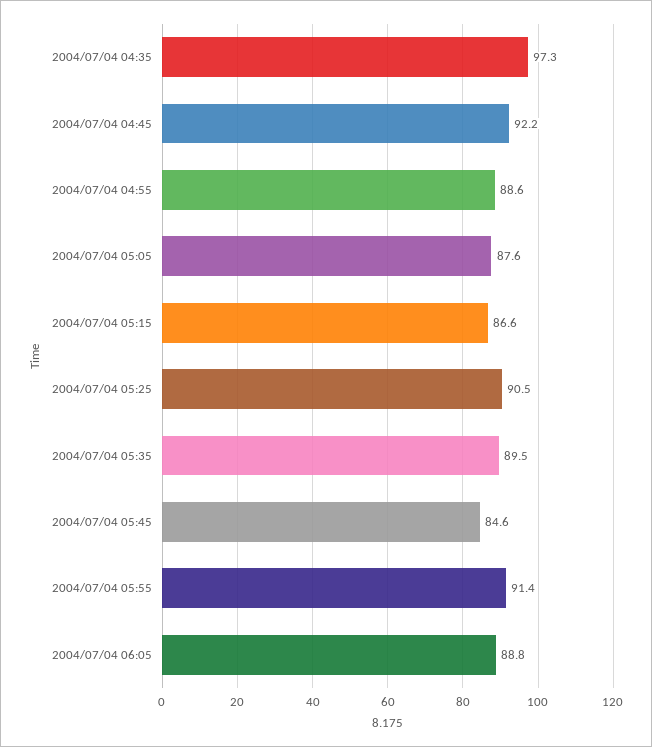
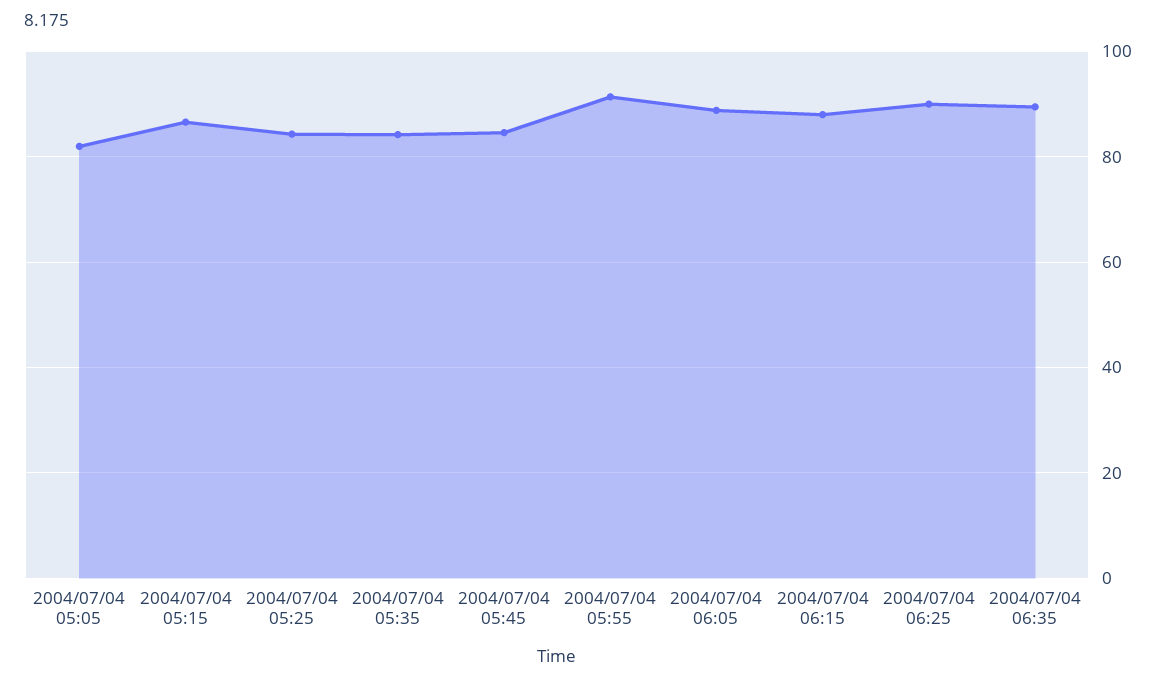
2004/07/04 04:35: 97.3 -> none
2004/07/04 04:45: 92.2 -> none
2004/07/04 04:55: 88.6 -> none
2004/07/04 05:05: 87.6 -> 82
2004/07/04 05:25: 90.5 -> 84
2004/07/04 05:35: 89.5 -> 84
2004/07/04 06:15: none -> 88
2004/07/04 06:25: none -> 90
2004/07/04 06:35: none -> 90

